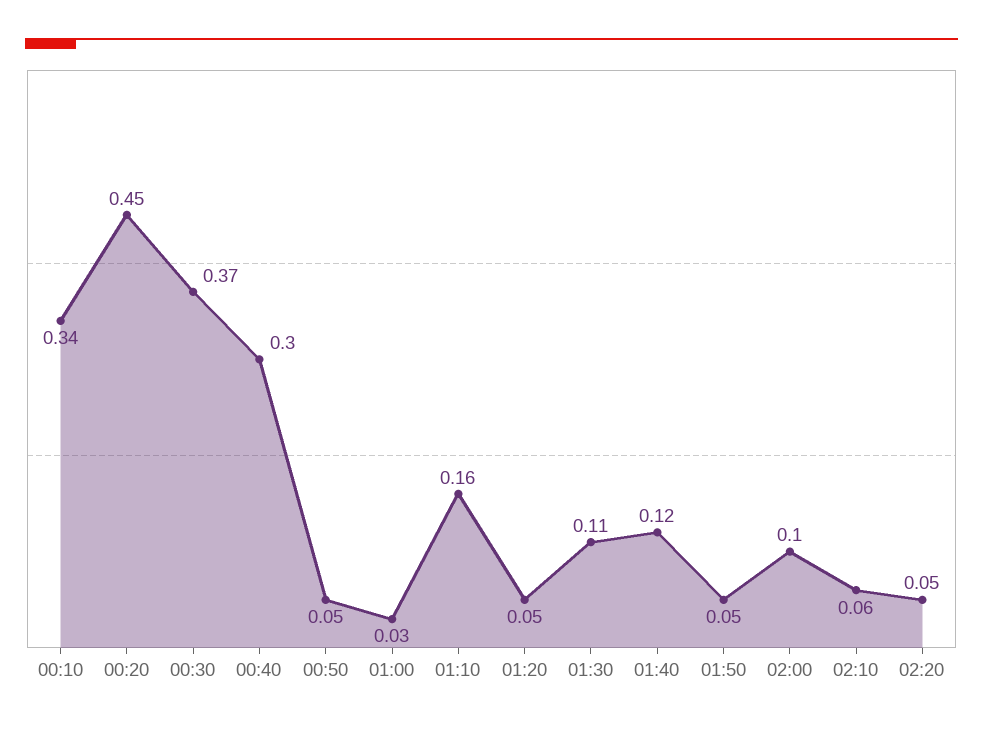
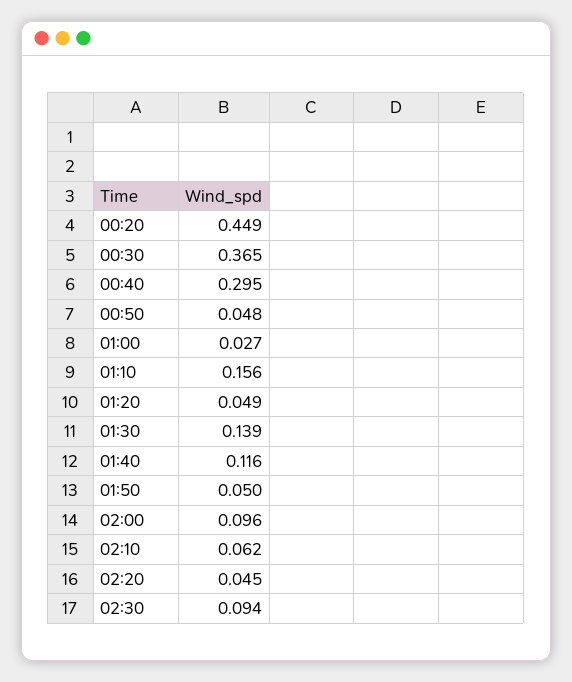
00:10: 0.34 -> none
01:30: 0.11 -> 0.139
02:30: none -> 0.094

